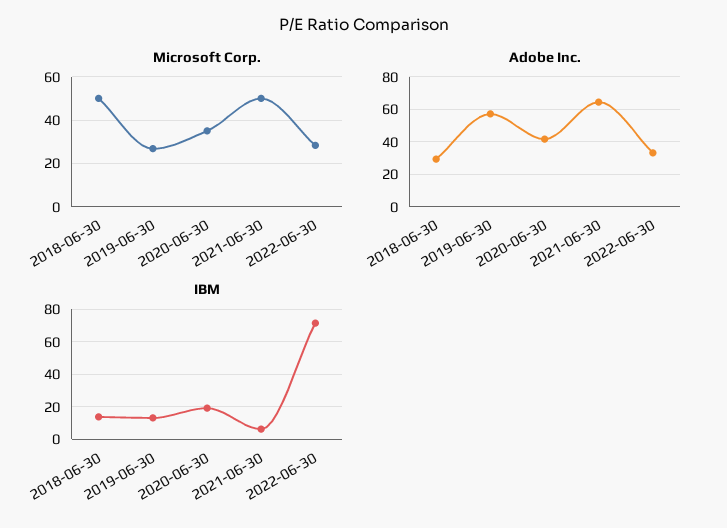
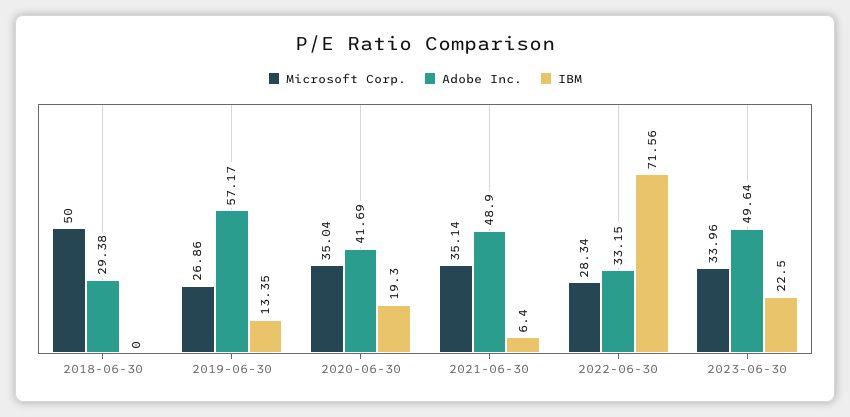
Microsoft Corp., 2021-06-30: 50 -> 35.14
Adobe Inc., 2021-06-30: 65 -> 48.9
IBM, 2018-06-30: 15 -> 0
Microsoft Corp., 2023-06-30: none -> 33.96
Adobe Inc., 2023-06-30: none -> 49.64
IBM, 2023-06-30: none -> 22.5

